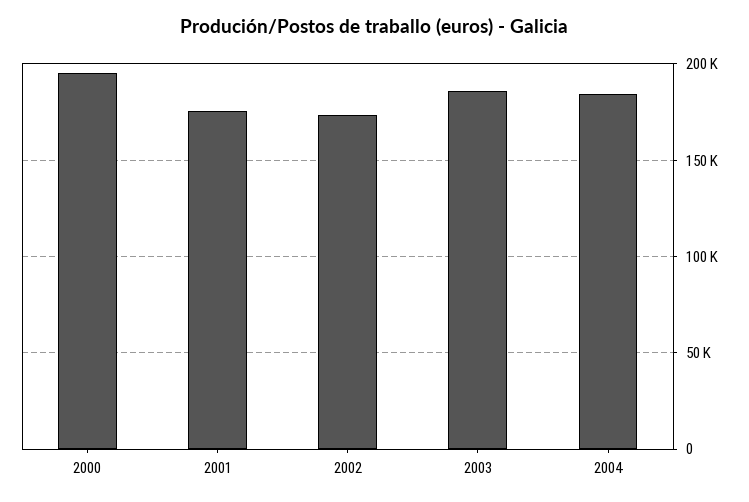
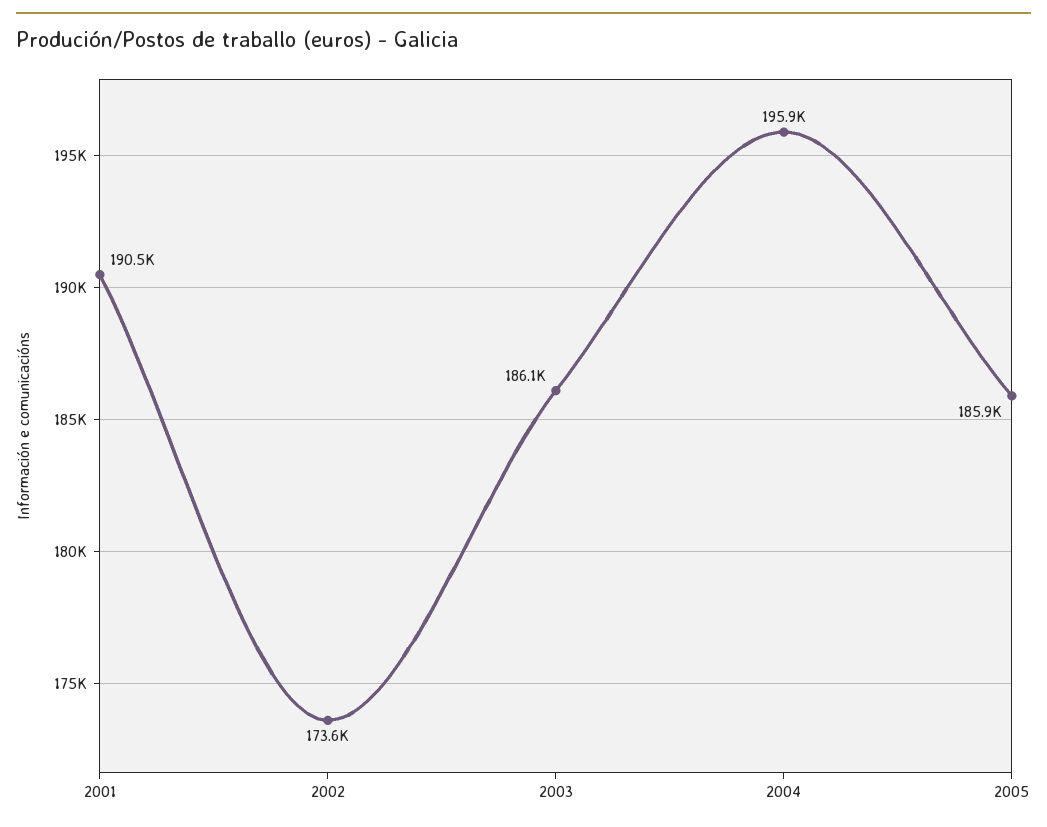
2000: 195000 -> none
2001: 175000 -> 190500
2004: 185000 -> 195900
2005: none -> 185900

